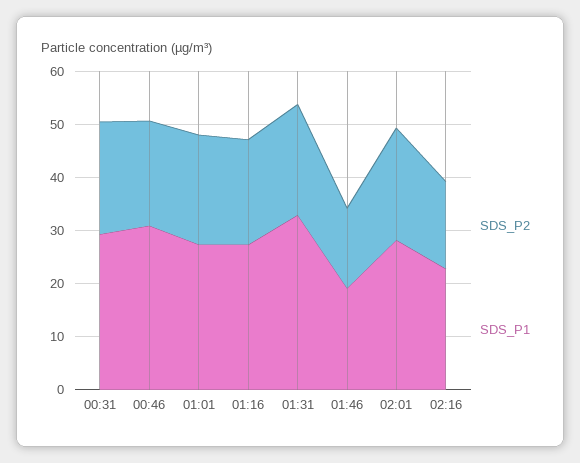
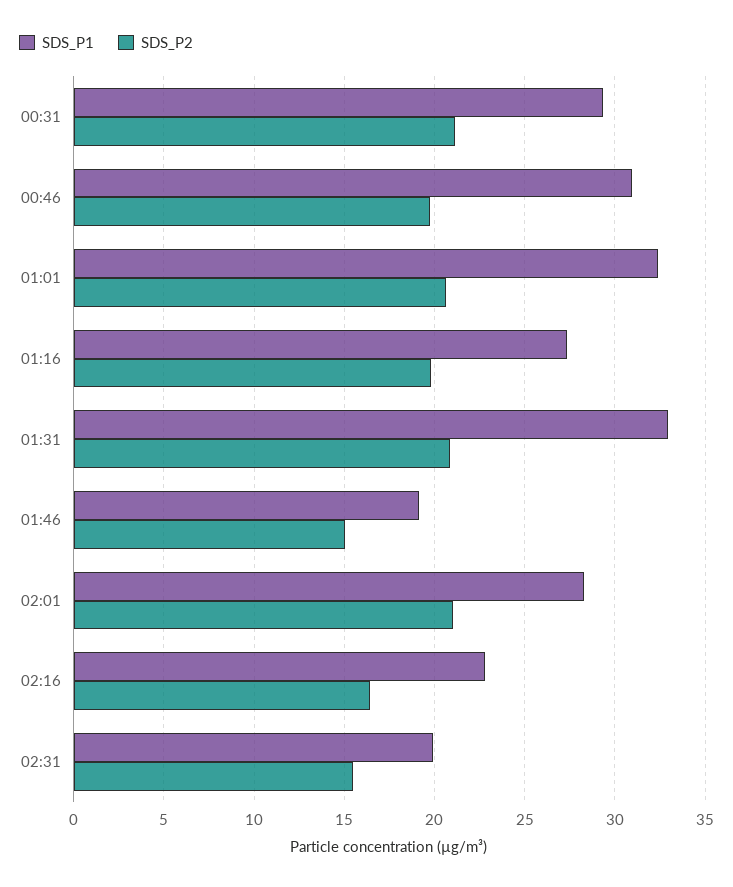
SDS_P1, 01:01: 28 -> 32.5
SDS_P1, 02:31: none -> 20
SDS_P2, 02:31: none -> 15.5

